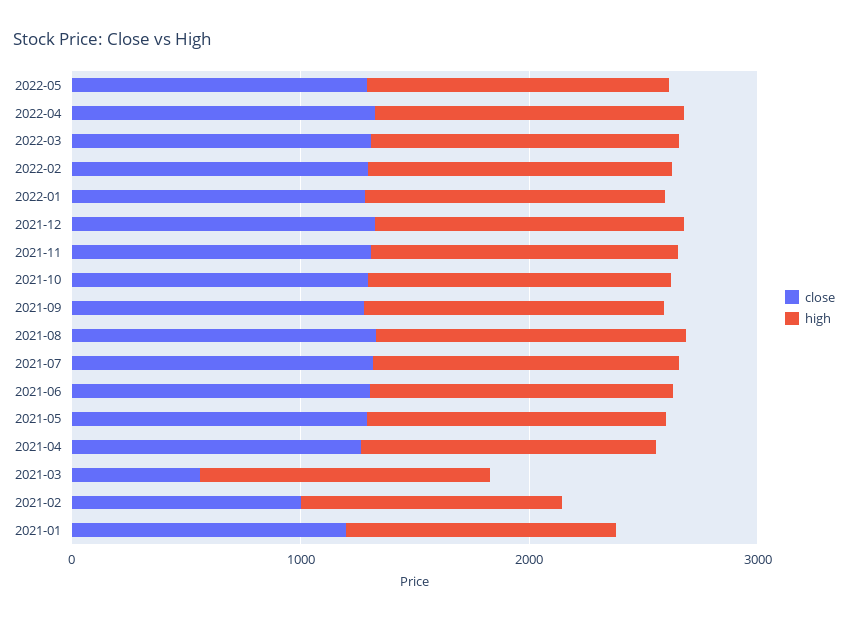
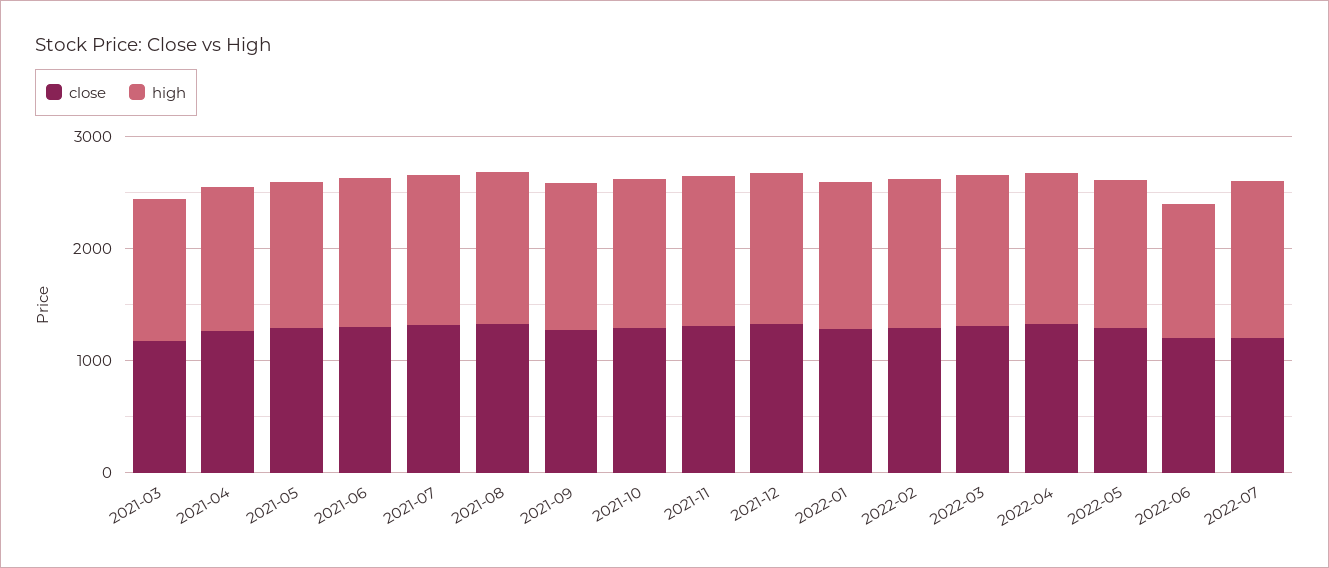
close, 2021-03: 600 -> 1200
close, 2021-02: 1000 -> none
high, 2021-02: 1200 -> none
close, 2021-01: 1200 -> none
high, 2021-01: 1200 -> none
close, 2022-06: none -> 1200
high, 2022-06: none -> 1200
close, 2022-07: none -> 1200
high, 2022-07: none -> 1400

